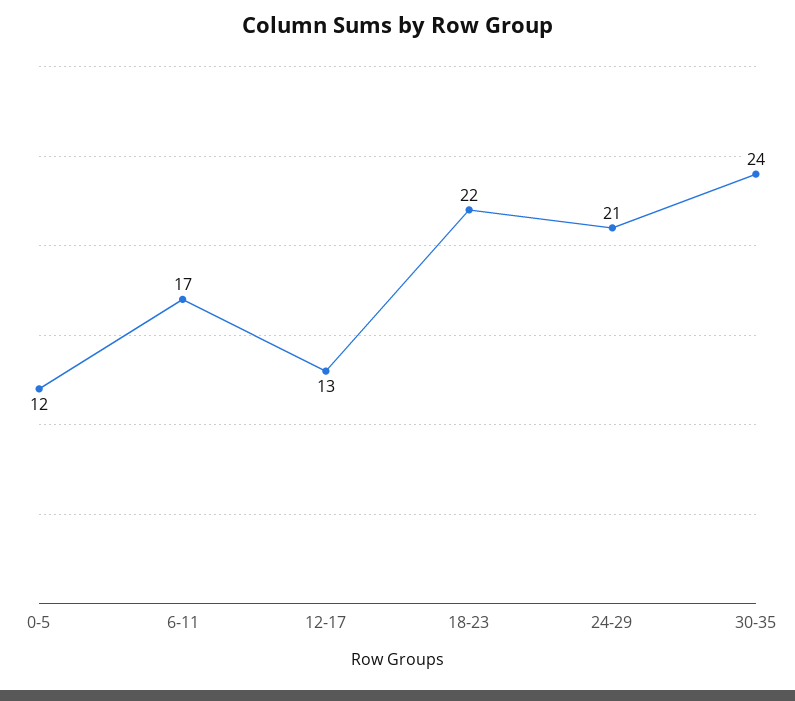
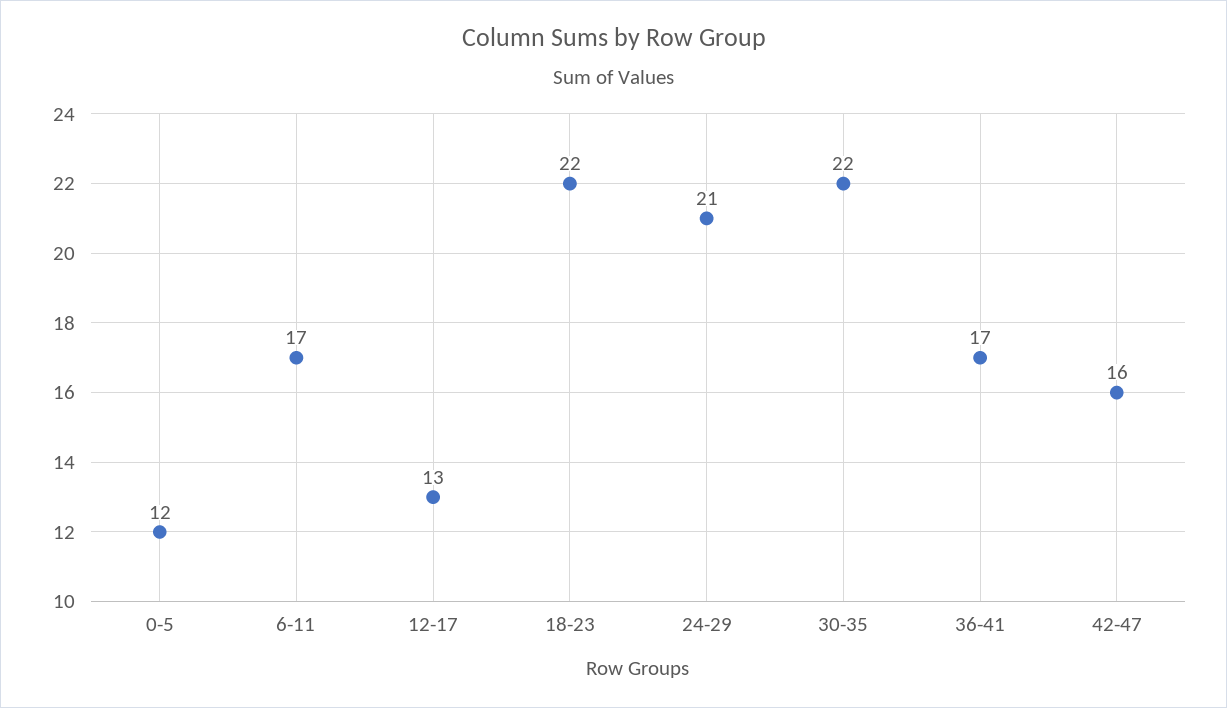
30-35: 24 -> 22
36-41: none -> 17
42-47: none -> 16

